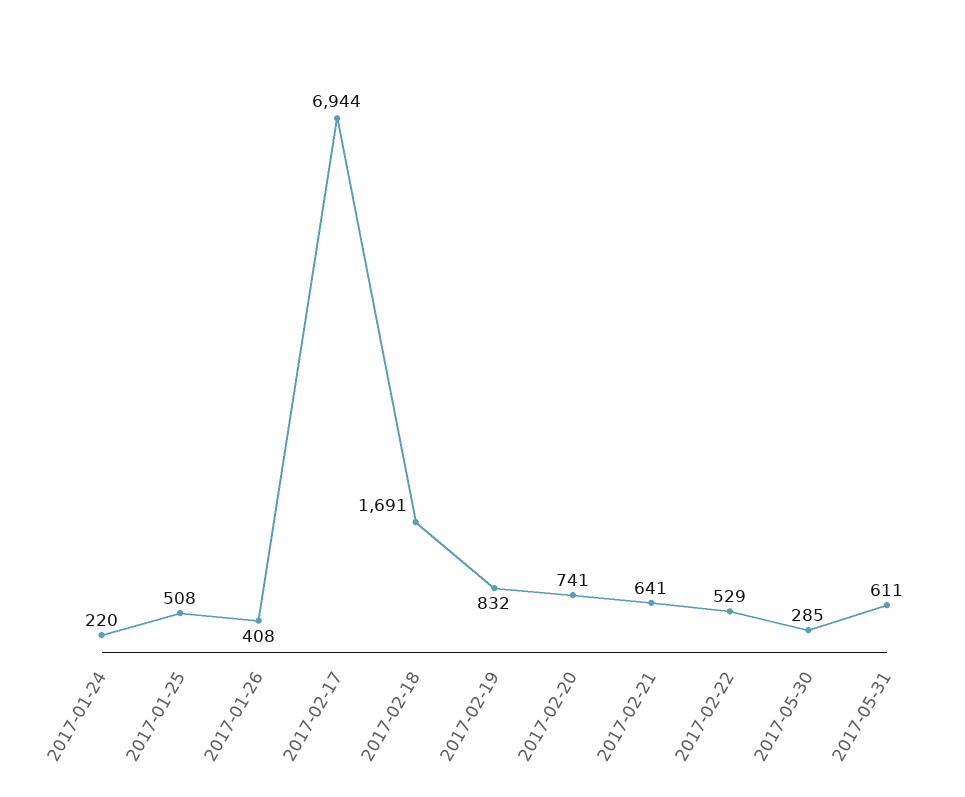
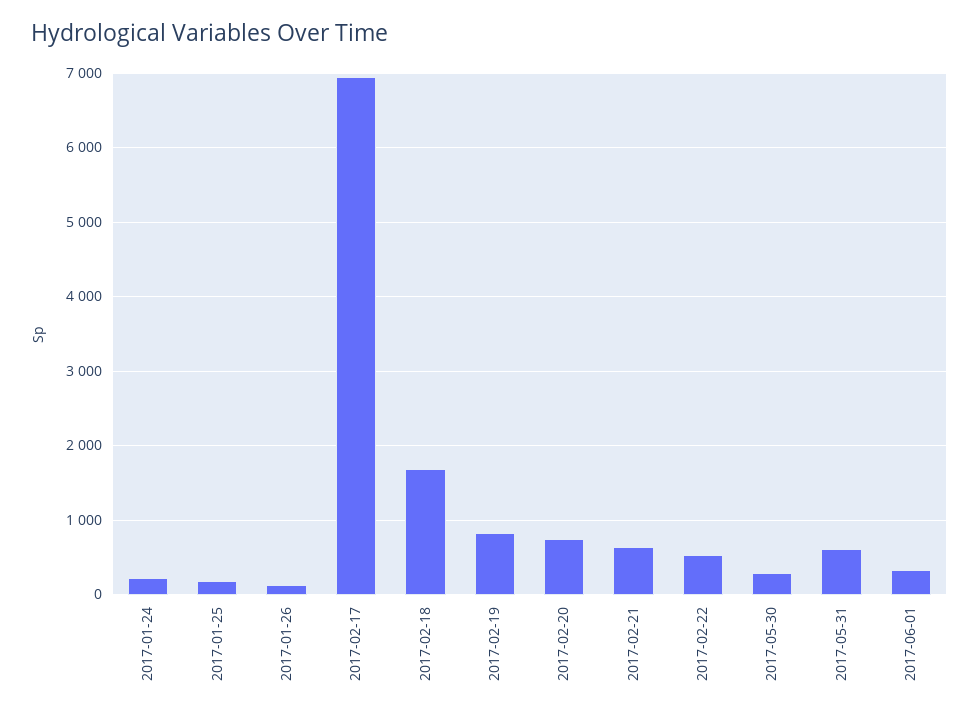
2017-01-25: 508 -> 200
2017-01-26: 408 -> 100
2017-06-01: none -> 300

